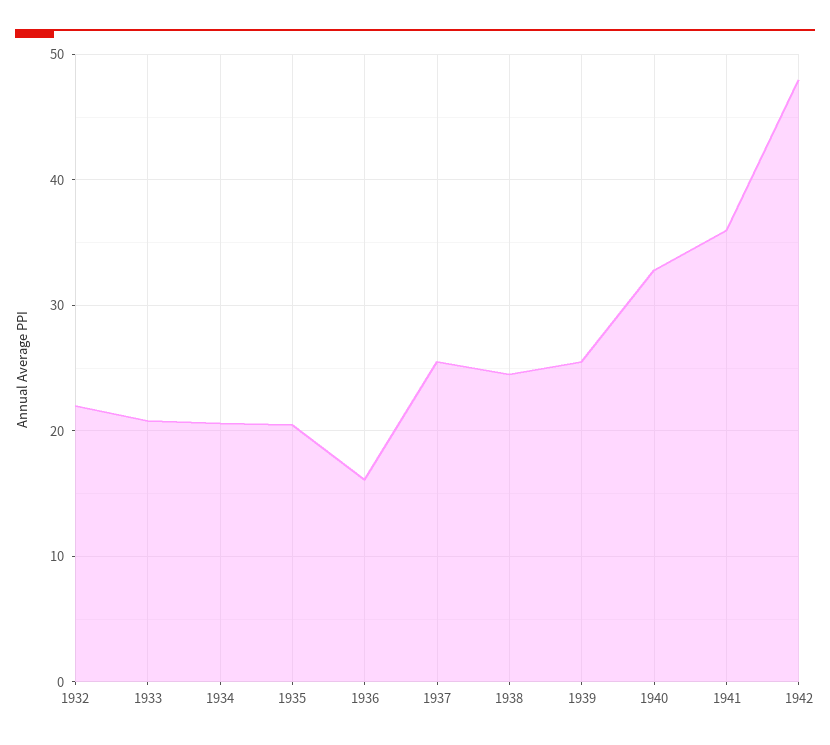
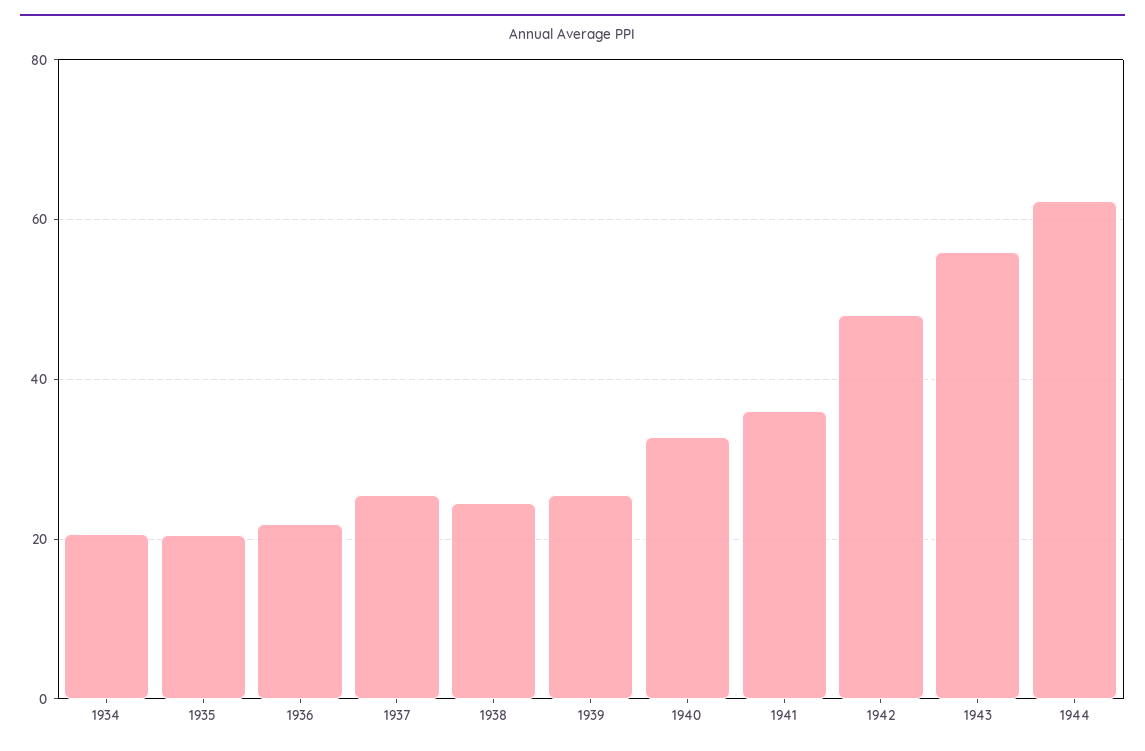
1932: 22 -> none
1933: 21 -> none
1936: 16 -> 22
1943: none -> 56
1944: none -> 62

